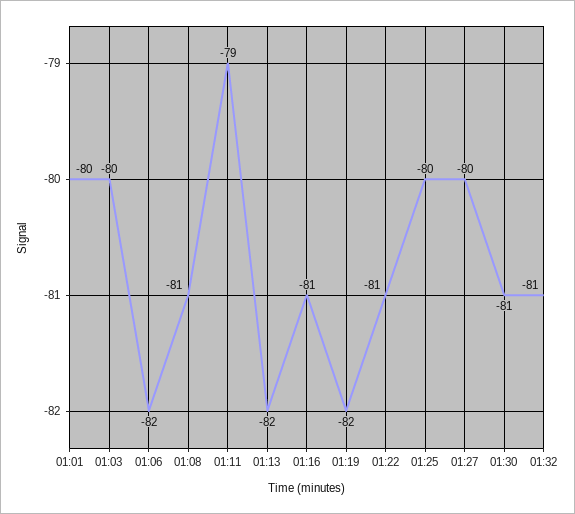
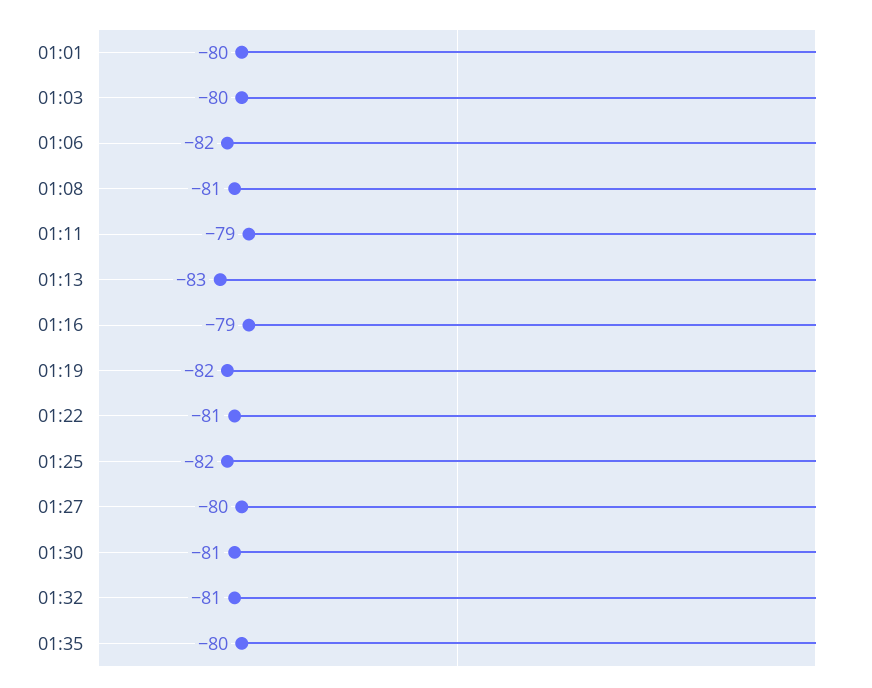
01:13: -82 -> -83
01:16: -81 -> -79
01:25: -80 -> -82
01:35: none -> -80

